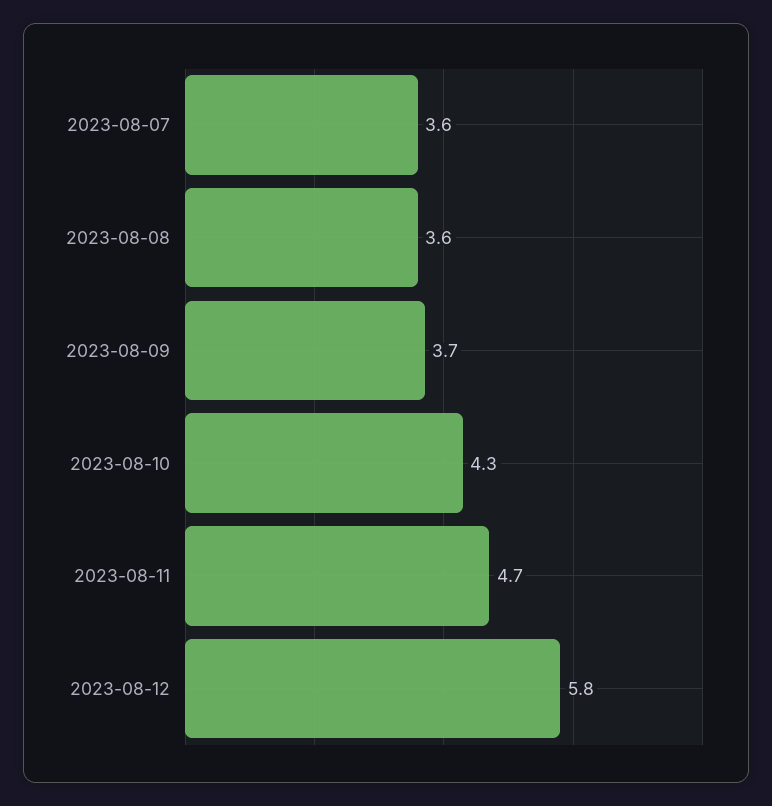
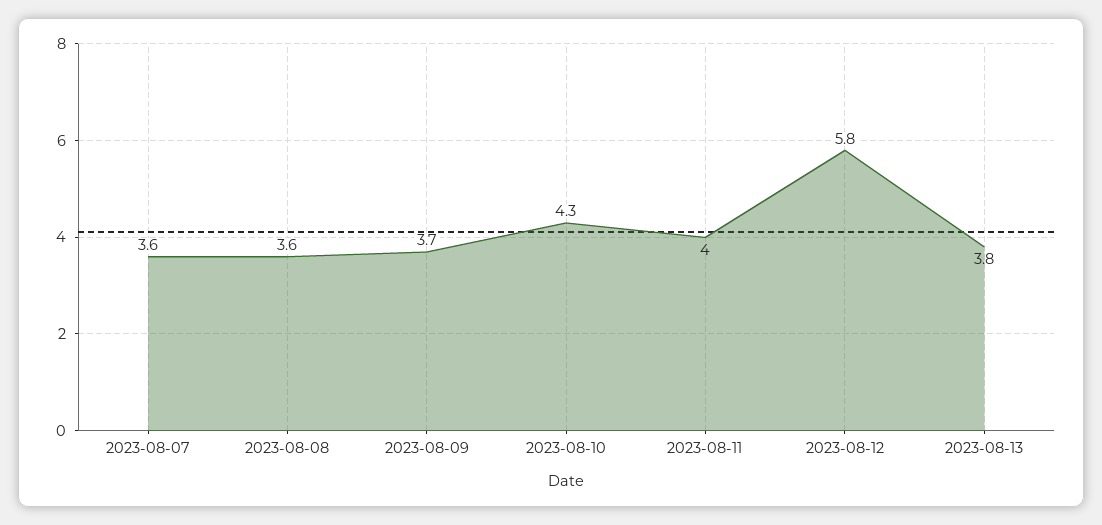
2023-08-11: 4.7 -> 4
2023-08-13: none -> 3.8

